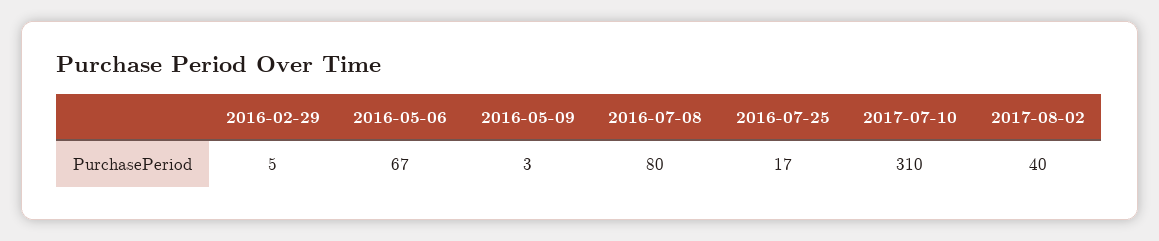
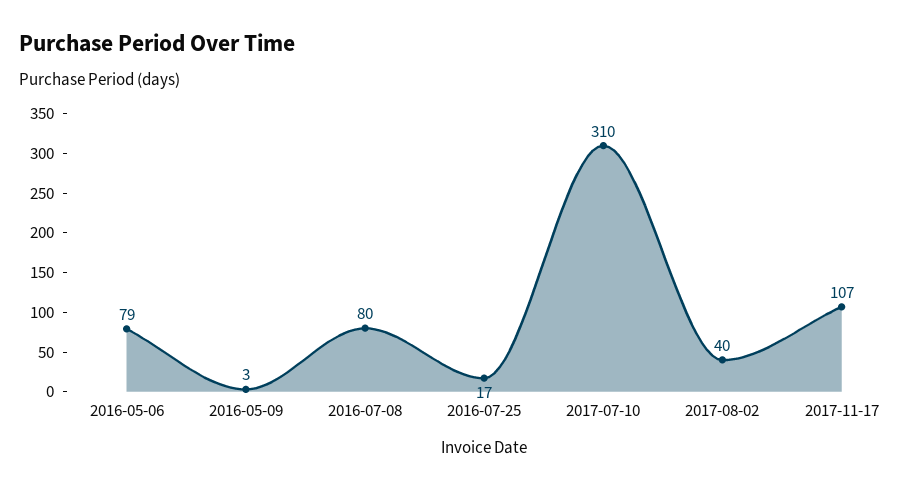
2016-02-29: 5 -> none
2016-05-06: 67 -> 79
2017-11-17: none -> 107

